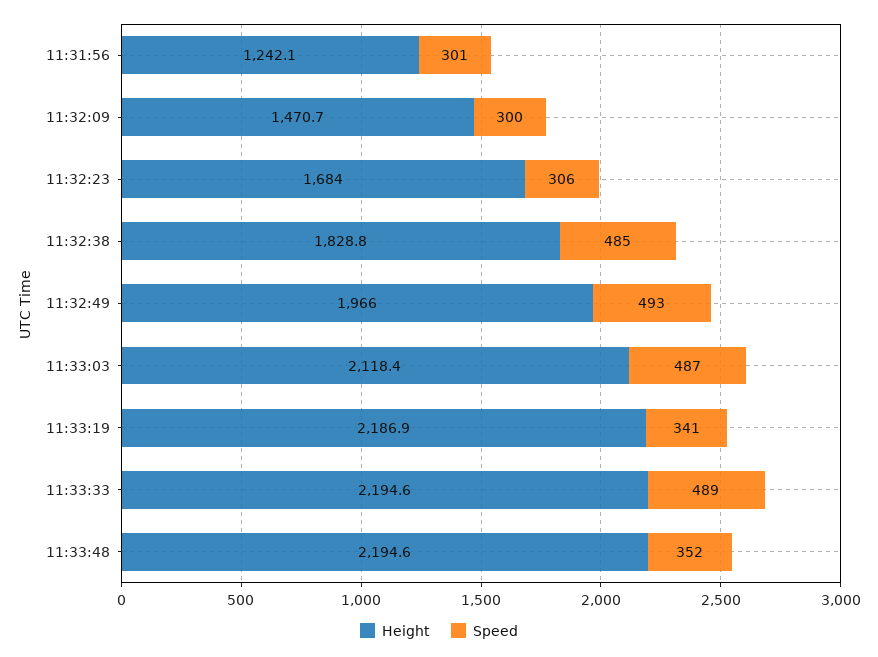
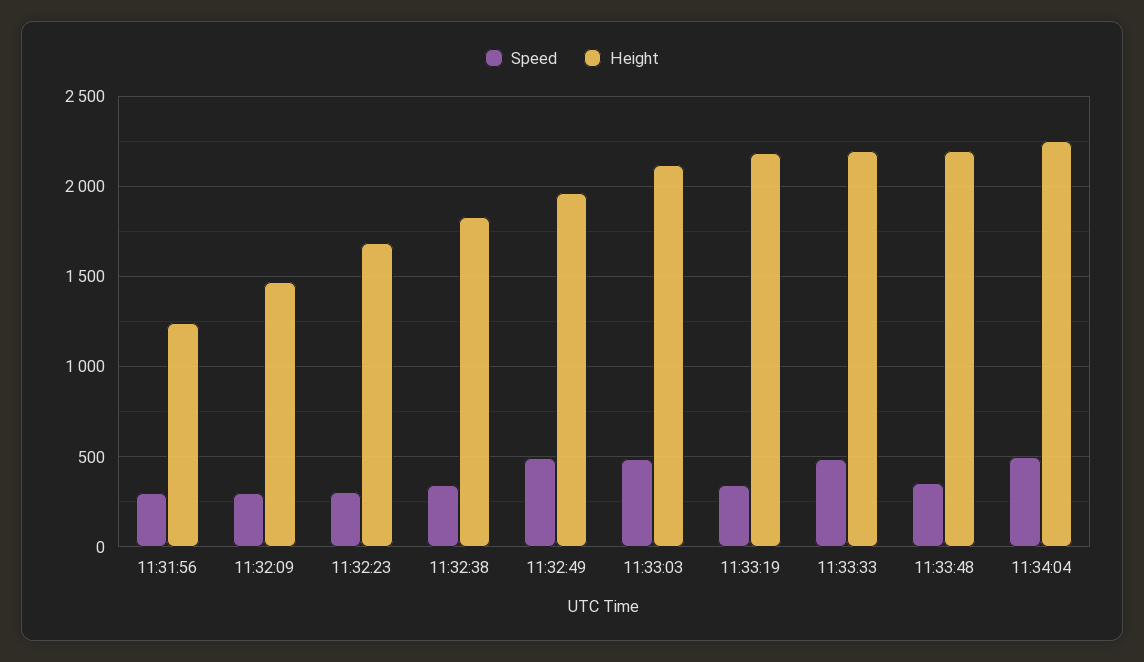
Speed, 11:32:38: 485 -> 350
Speed, 11:34:04: none -> 500
Height, 11:34:04: none -> 2250

